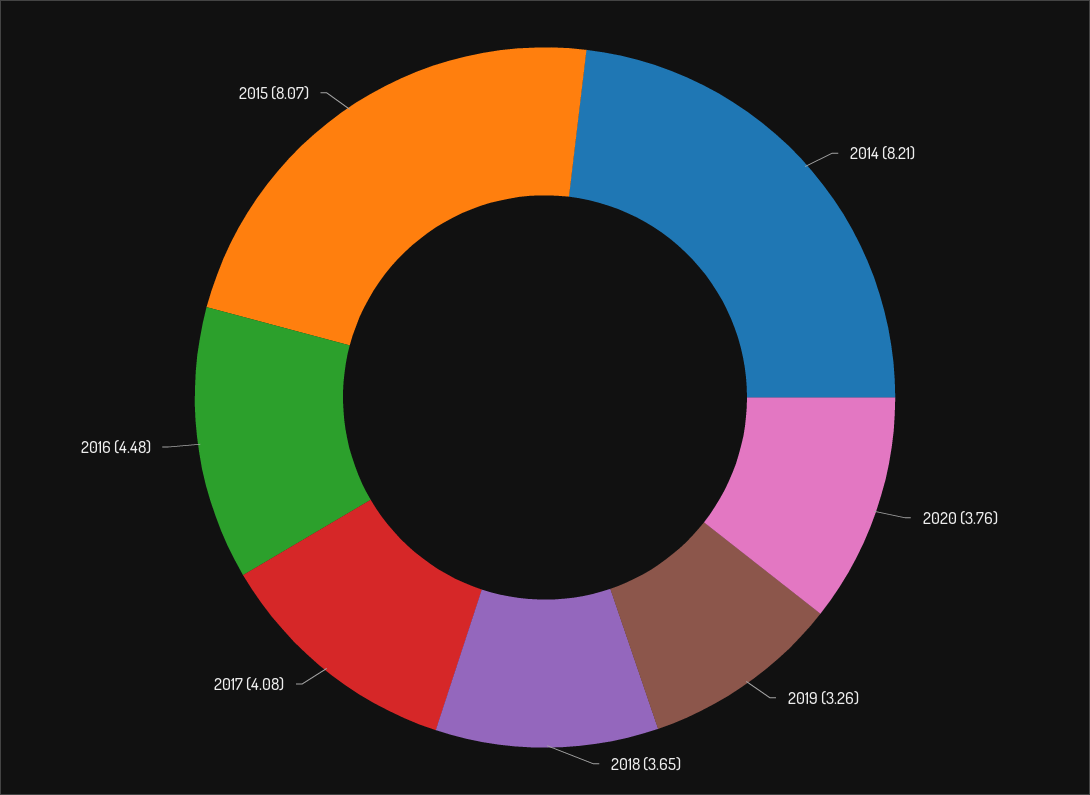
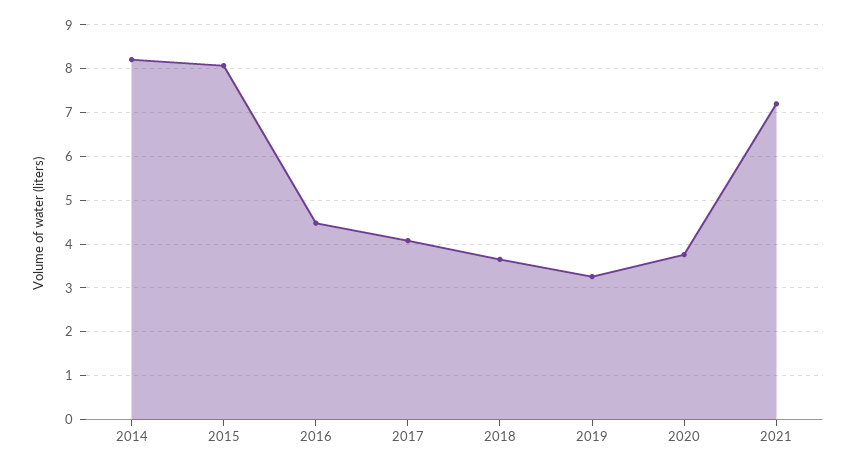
2021: none -> 7.2

